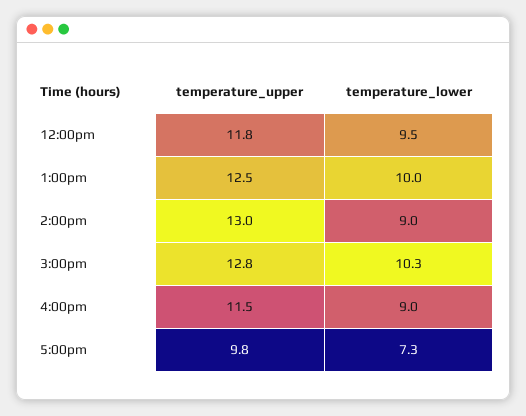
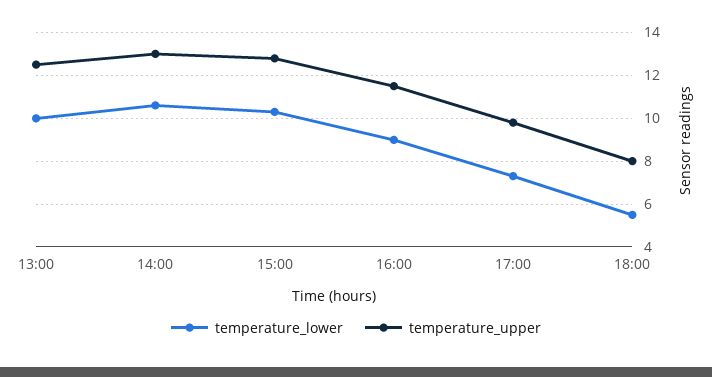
temperature_upper, 12:00pm: 11.8 -> none
temperature_lower, 12:00pm: 9.5 -> none
temperature_lower, 2:00pm: 9 -> 10.5
temperature_lower, 18:00: none -> 5.5
temperature_upper, 18:00: none -> 8

